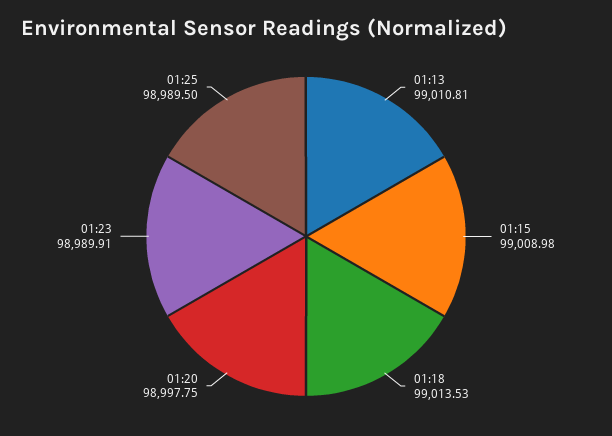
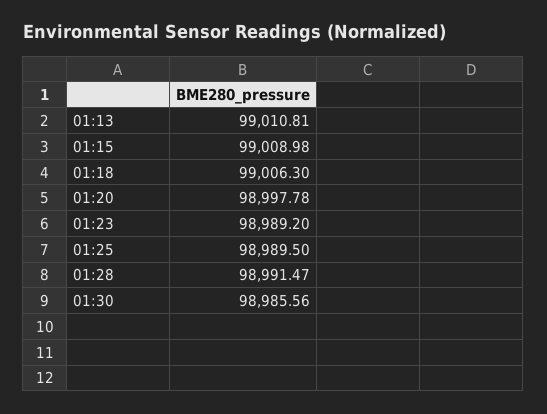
01:18: 99013.53 -> 99006.3
01:20: 98997.75 -> 98997.78
01:23: 98989.91 -> 98989.2
01:28: none -> 98991.47
01:30: none -> 98985.56

